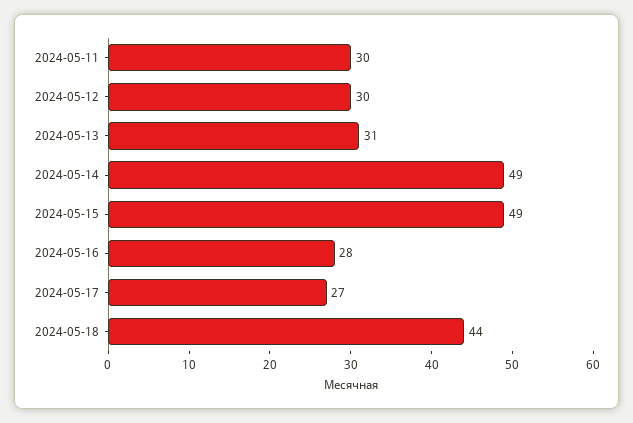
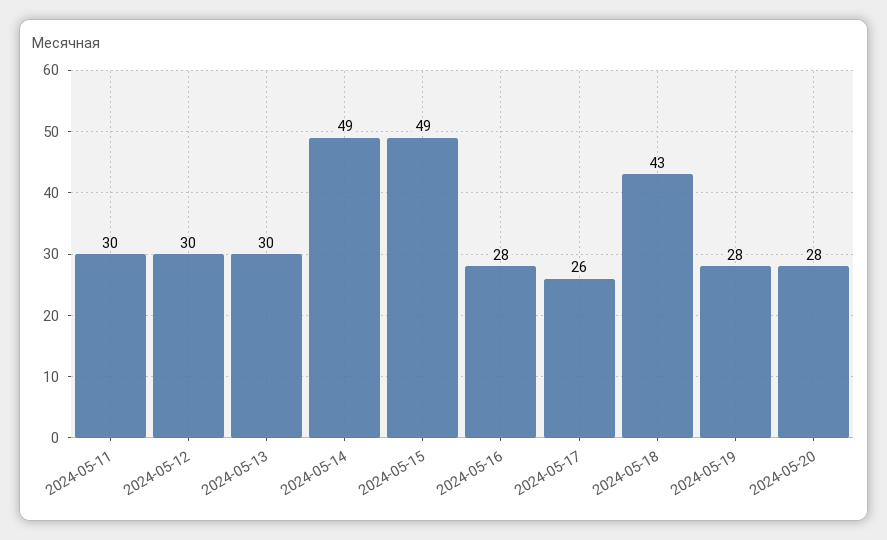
2024-05-13: 31 -> 30
2024-05-17: 27 -> 26
2024-05-18: 44 -> 43
2024-05-19: none -> 28
2024-05-20: none -> 28

